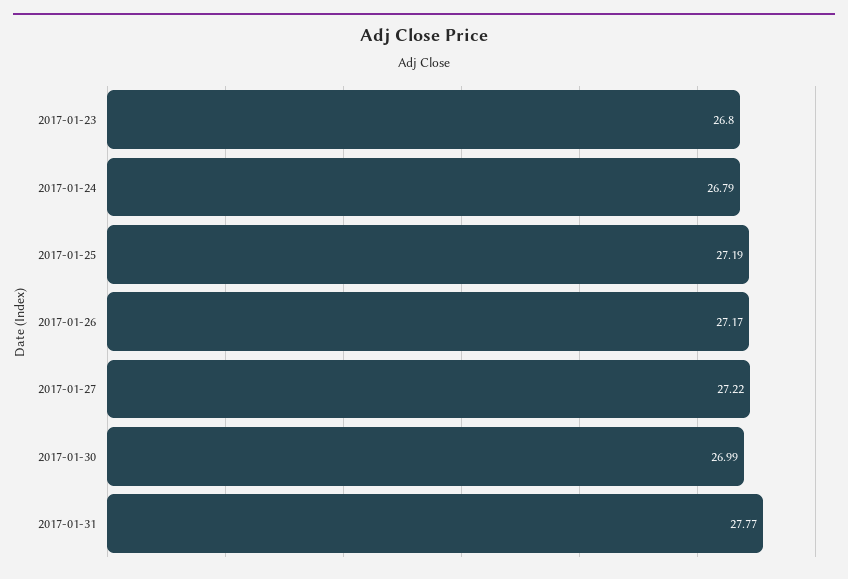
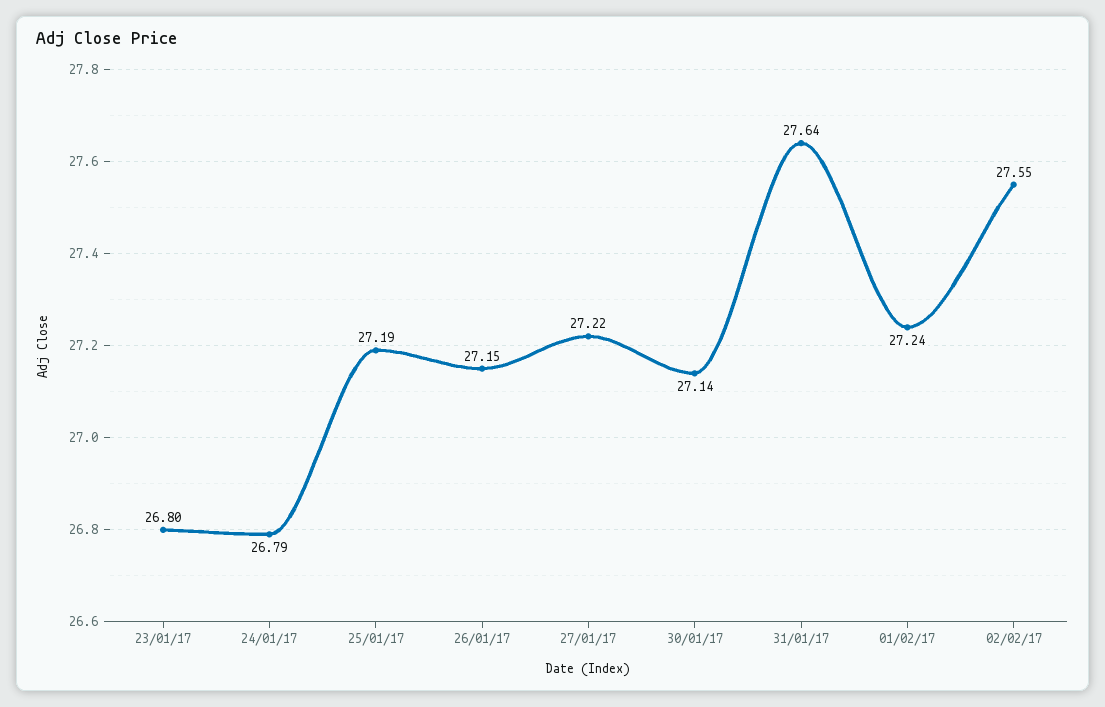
2017-01-26: 27.17 -> 27.15
2017-01-30: 26.99 -> 27.14
2017-01-31: 27.77 -> 27.64
01/02/17: none -> 27.24
02/02/17: none -> 27.55

